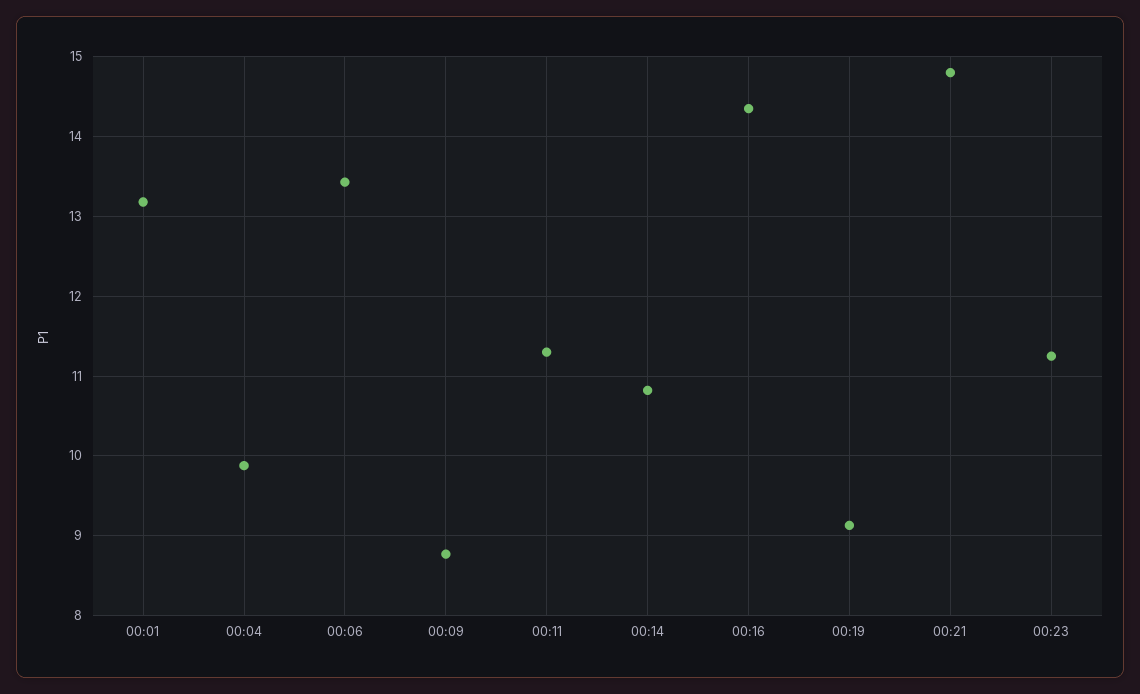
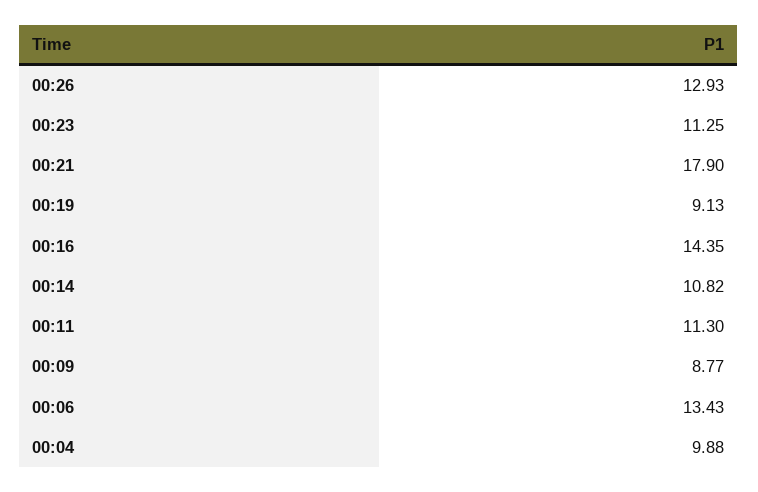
00:01: 13.2 -> none
00:21: 14.8 -> 17.9
00:26: none -> 12.93

